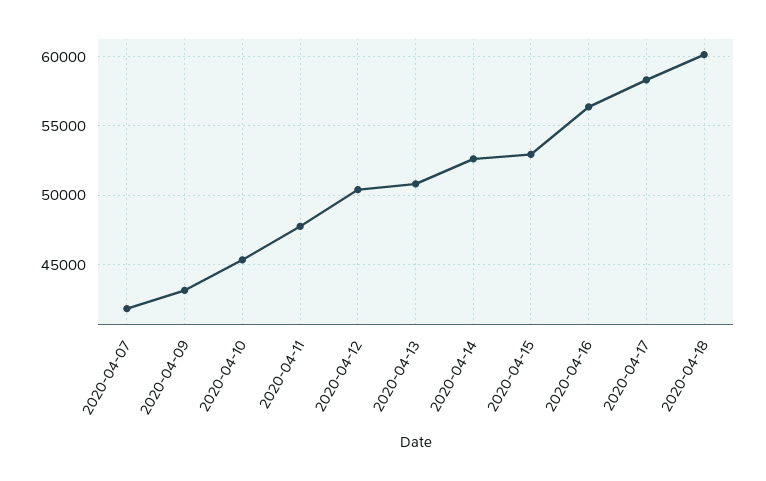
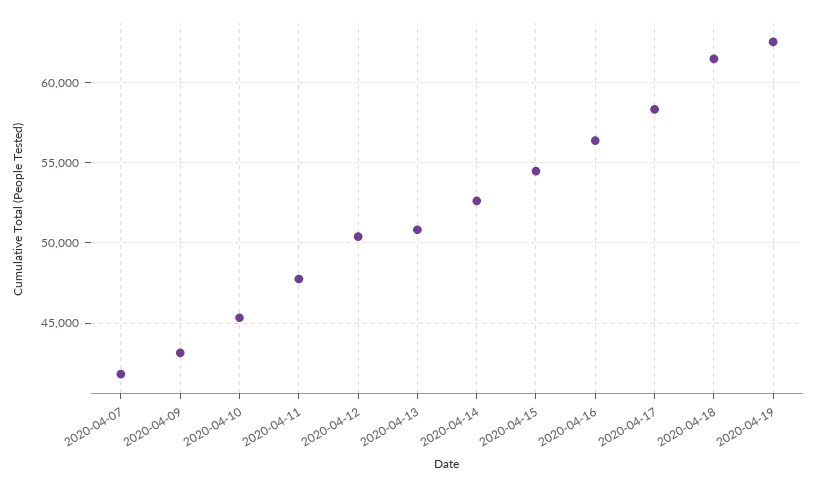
2020-04-15: 53000 -> 54500
2020-04-18: 60000 -> 61500
2020-04-19: none -> 62500

